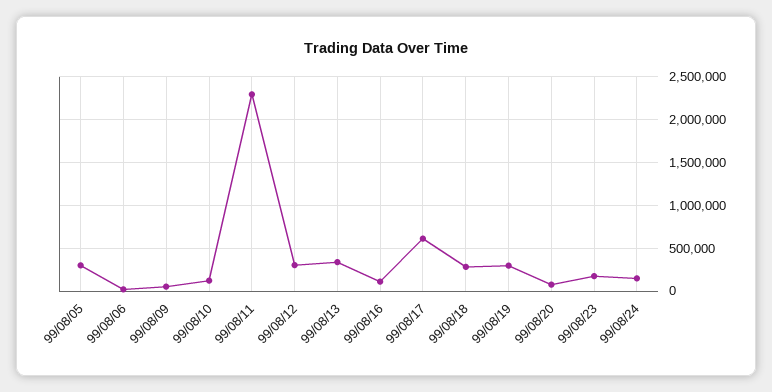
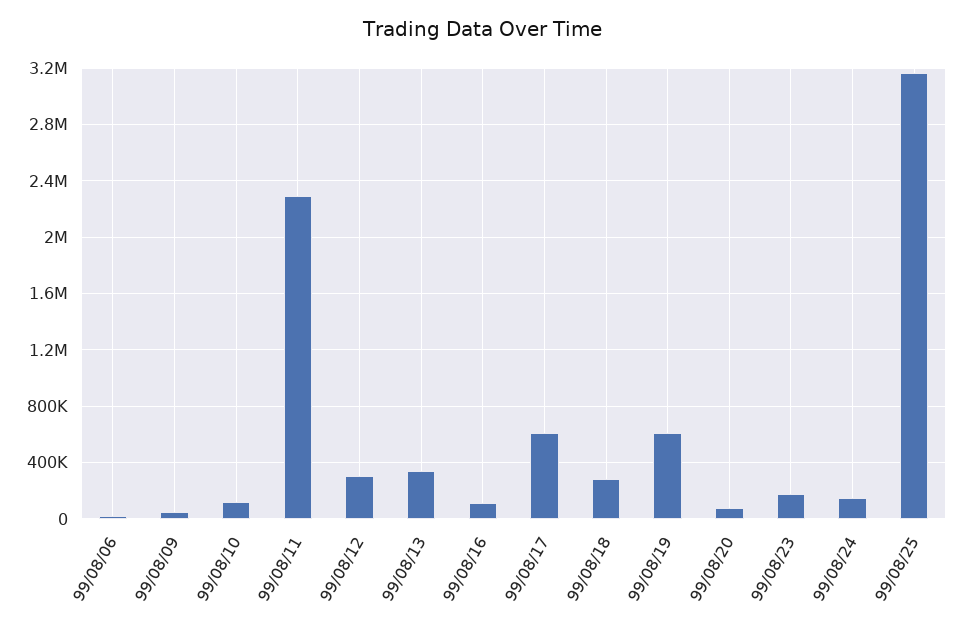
99/08/05: 300000 -> none
99/08/19: 300000 -> 600000
99/08/25: none -> 3150000

